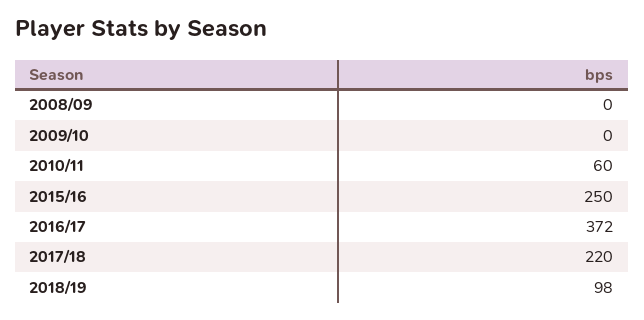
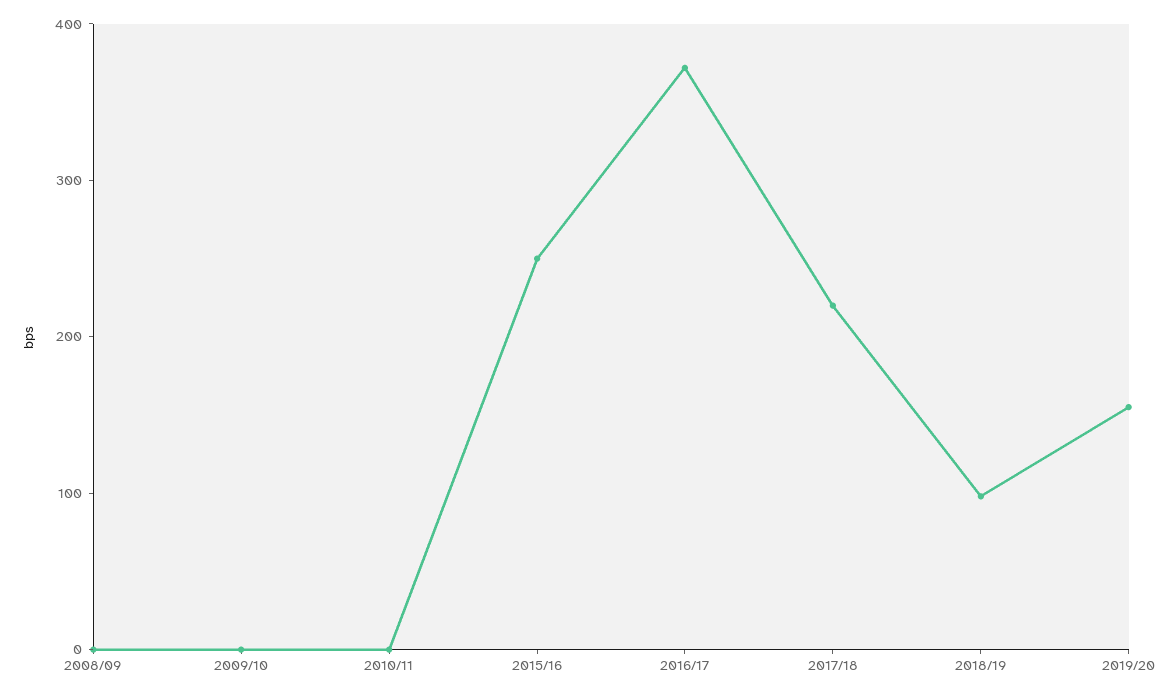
2010/11: 60 -> 0
2019/20: none -> 160

